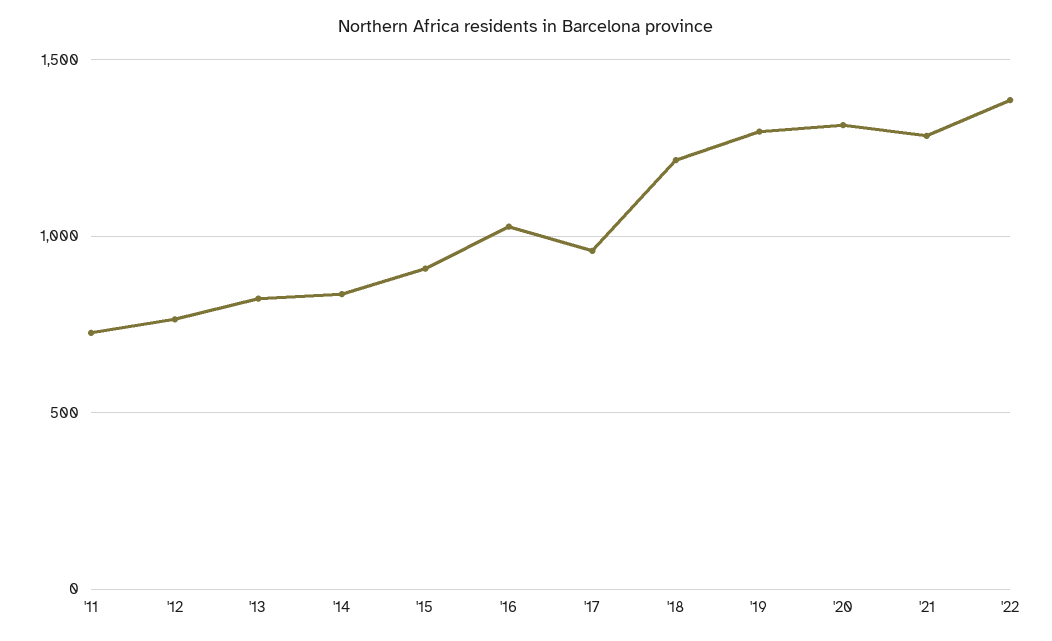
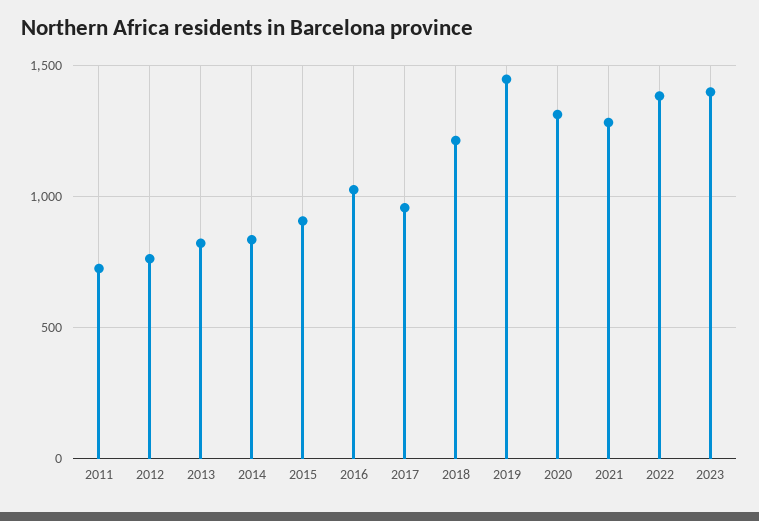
'19: 1300 -> 1450
2023: none -> 1400

